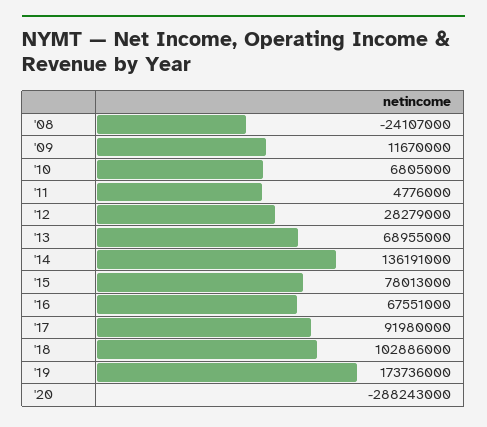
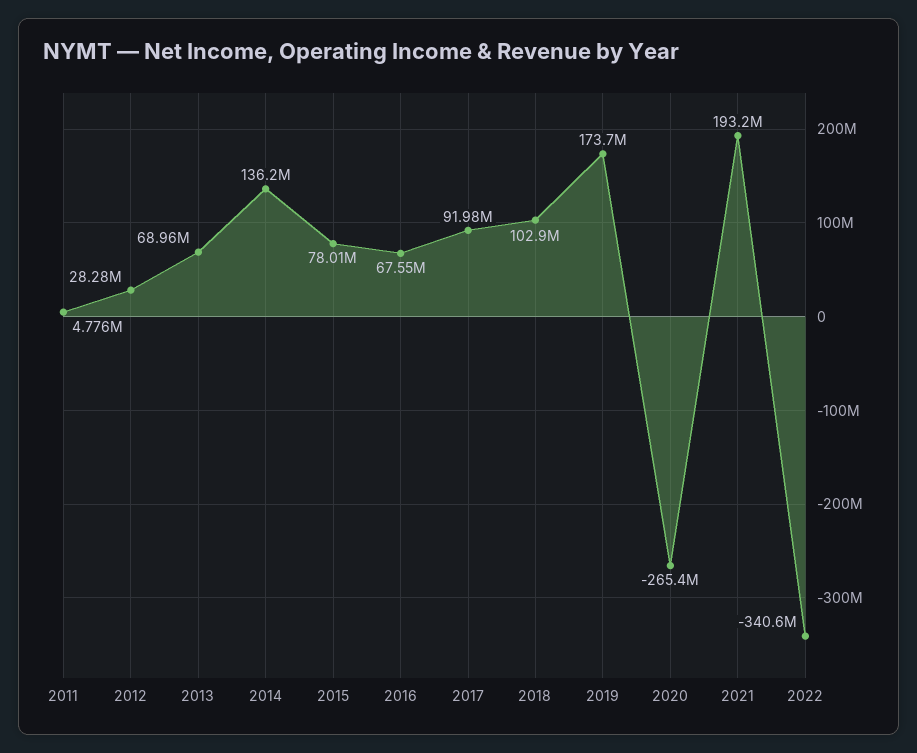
'08: -24107000 -> none
'09: 11670000 -> none
'10: 6805000 -> none
'20: -288243000 -> -265400000
2021: none -> 193200000
2022: none -> -340600000

